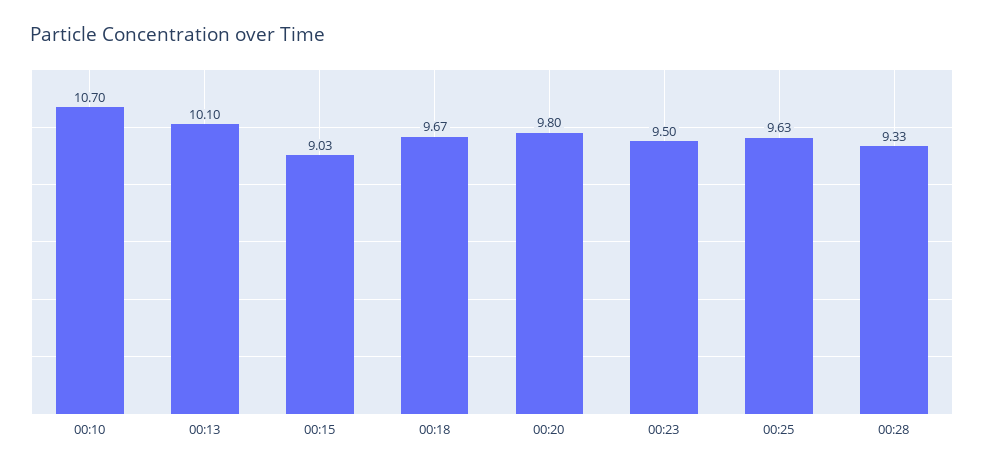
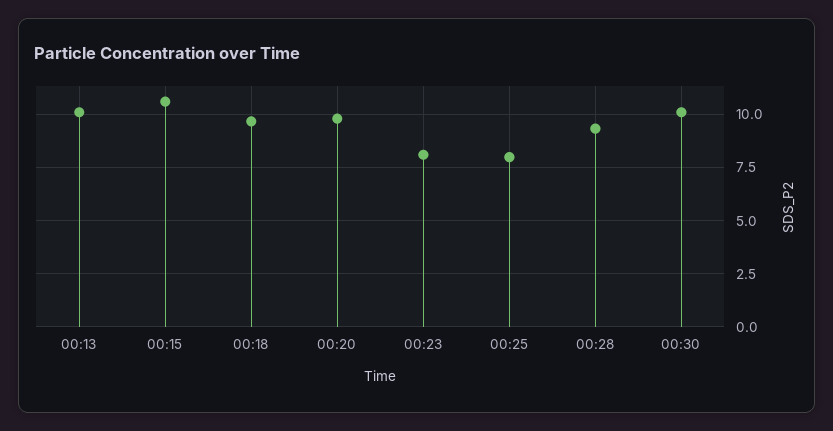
00:10: 10.7 -> none
00:15: 9.03 -> 10.5
00:23: 9.5 -> 8
00:25: 9.63 -> 8
00:30: none -> 10

